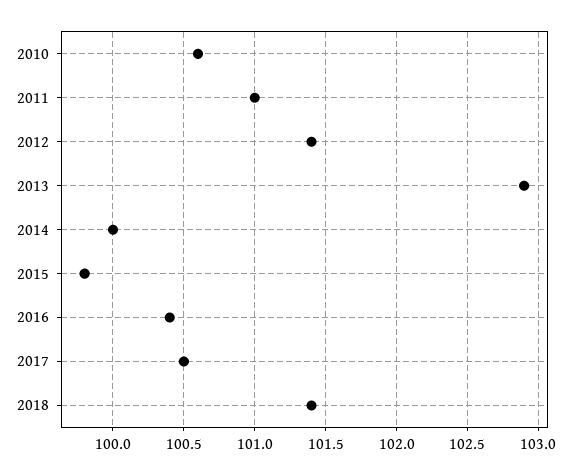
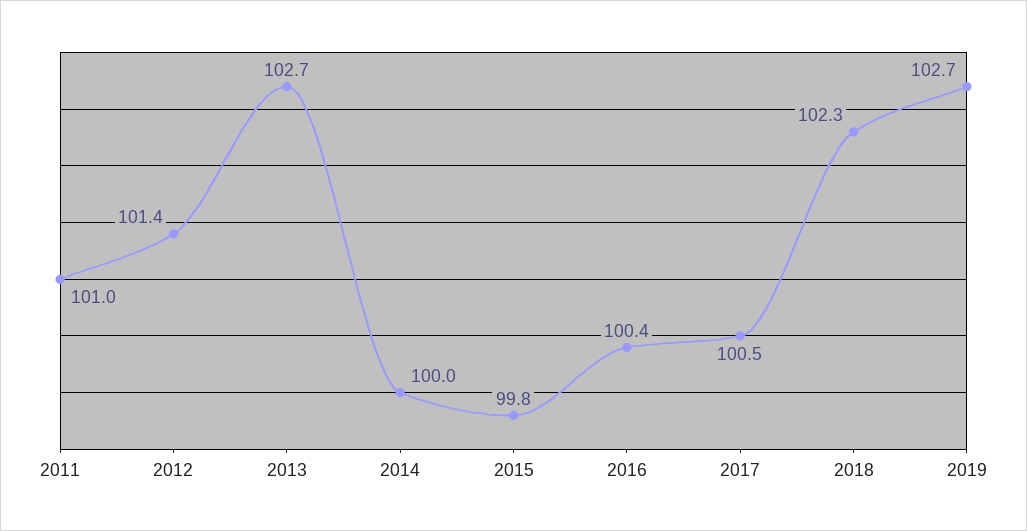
2010: 100.6 -> none
2013: 102.9 -> 102.7
2018: 101.4 -> 102.3
2019: none -> 102.7

